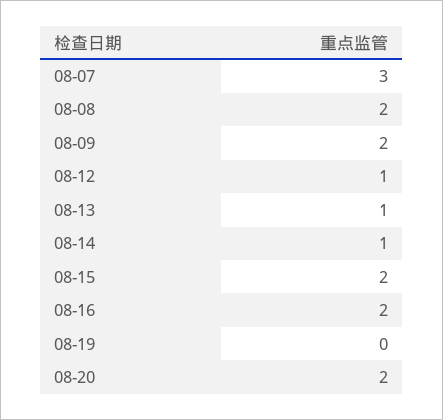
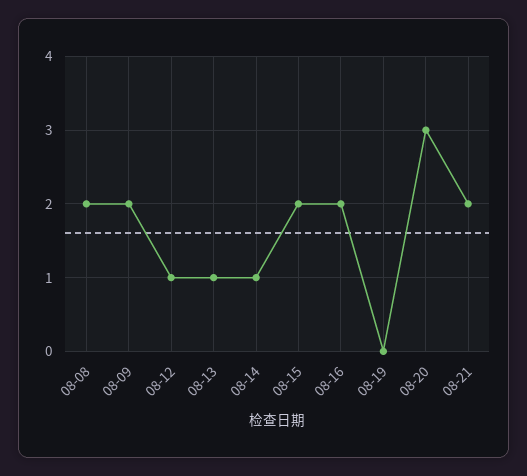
08-07: 3 -> none
08-20: 2 -> 3
08-21: none -> 2

